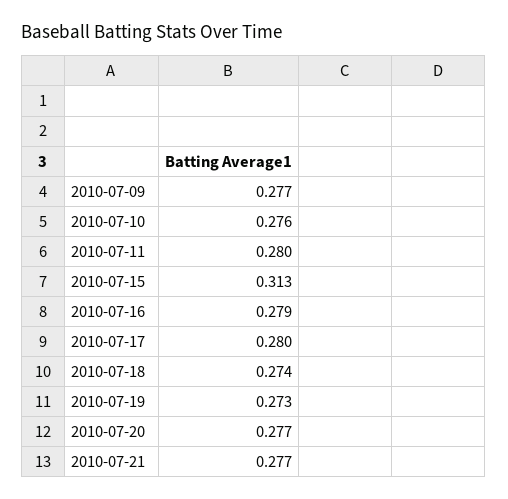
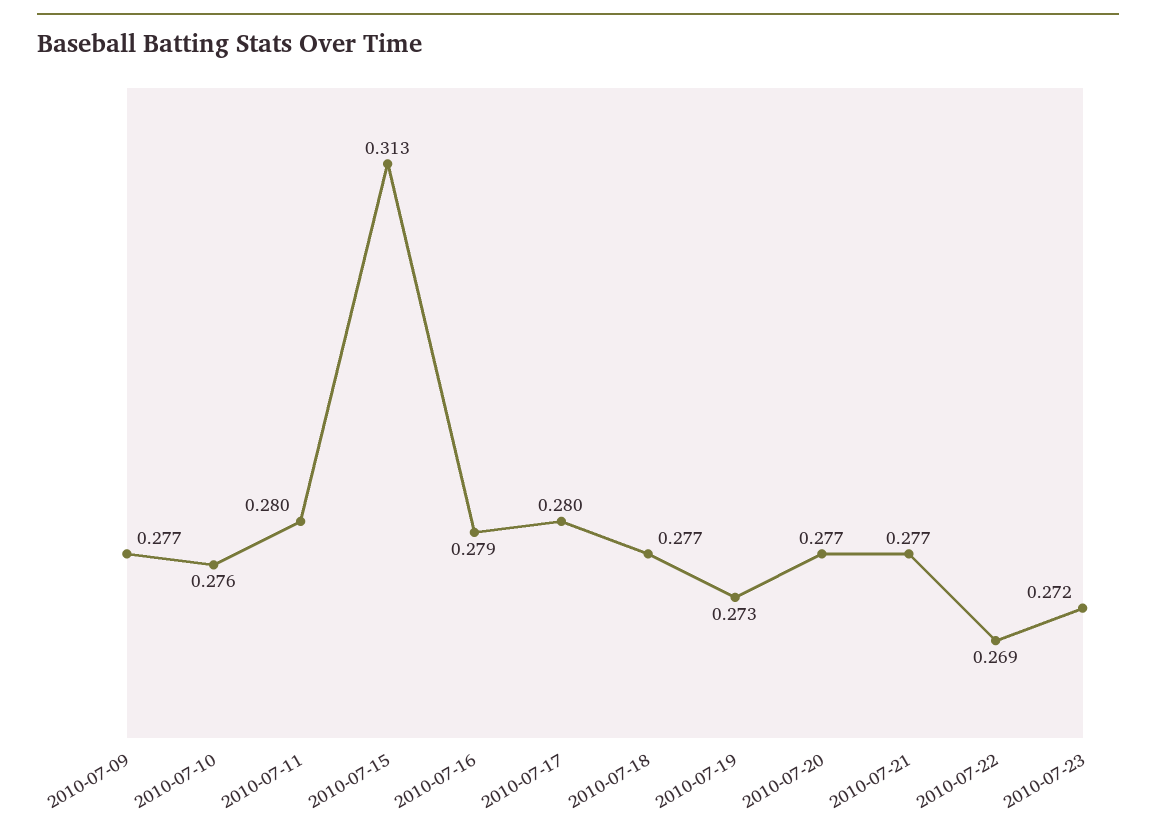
2010-07-18: 0.274 -> 0.277
2010-07-22: none -> 0.269
2010-07-23: none -> 0.272

